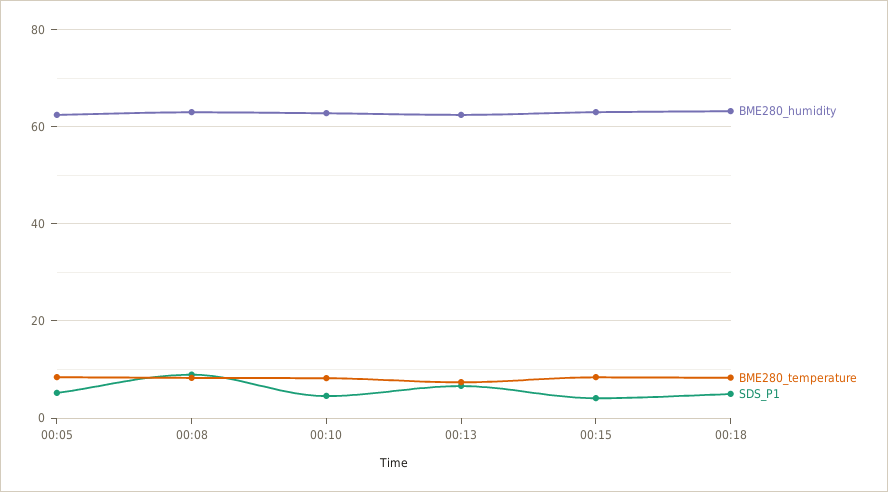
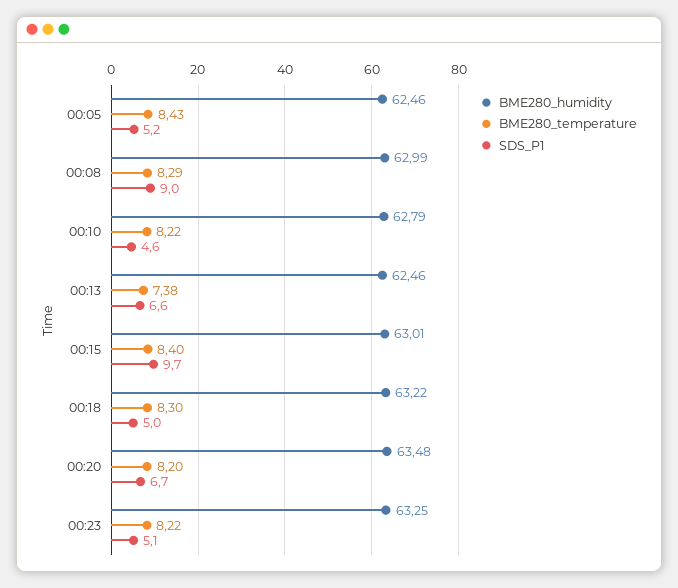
SDS_P1, 00:15: 4 -> 9.7
BME280_humidity, 00:20: none -> 63.48
BME280_temperature, 00:20: none -> 8.2
SDS_P1, 00:20: none -> 6.7
BME280_humidity, 00:23: none -> 63.25
BME280_temperature, 00:23: none -> 8.22
SDS_P1, 00:23: none -> 5.1

